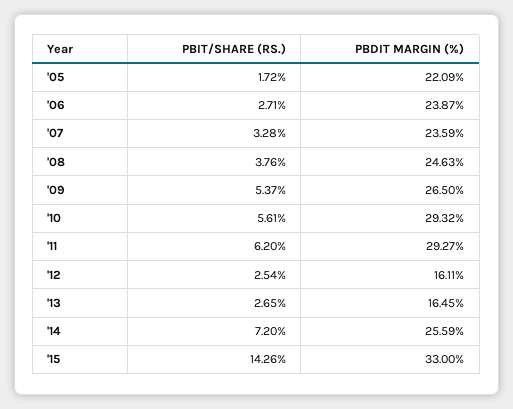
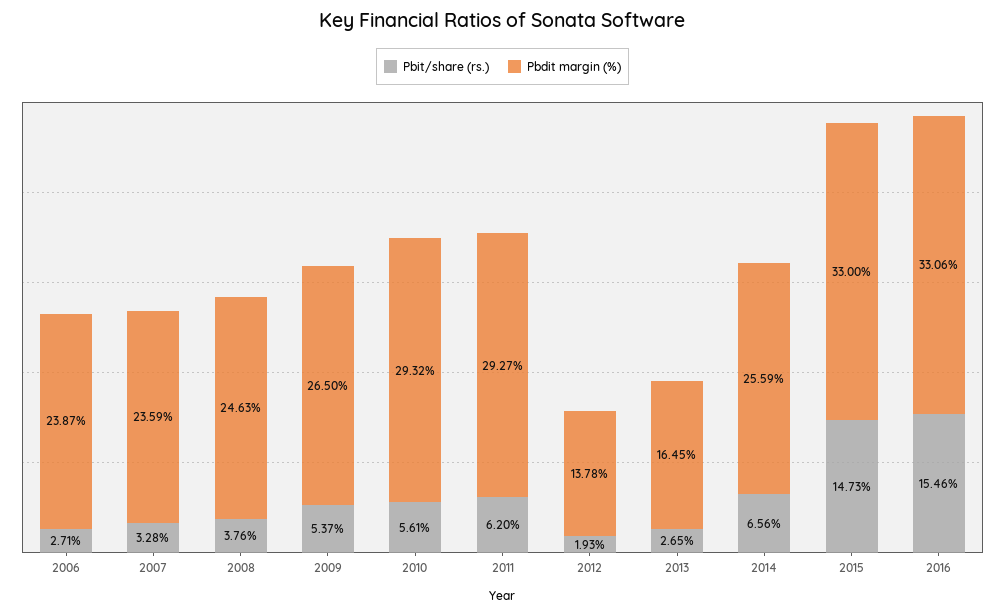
PBIT/SHARE (RS.), '05: 1.72 -> none
PBDIT MARGIN (%), '05: 22.09 -> none
PBIT/SHARE (RS.), '12: 2.54 -> 1.93
PBDIT MARGIN (%), '12: 16.11 -> 13.78
PBIT/SHARE (RS.), '14: 7.2 -> 6.56
PBIT/SHARE (RS.), '15: 14.26 -> 14.73
PBIT/SHARE (RS.), 2016: none -> 15.46
PBDIT MARGIN (%), 2016: none -> 33.06

